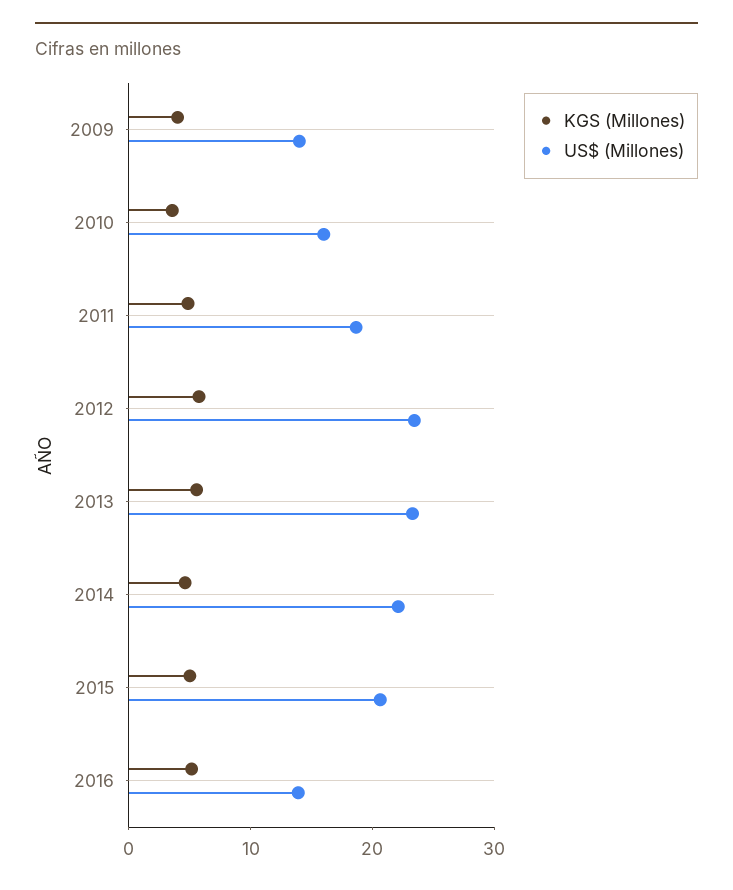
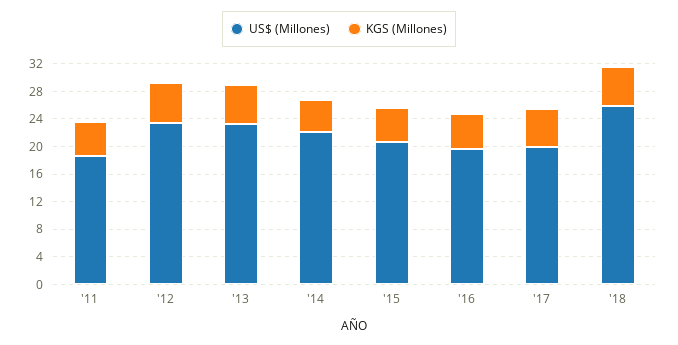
KGS (Millones), 2009: 4 -> none
US$ (Millones), 2009: 14 -> none
KGS (Millones), 2010: 4 -> none
US$ (Millones), 2010: 16 -> none
US$ (Millones), 2016: 14 -> 20
US$ (Millones), '17: none -> 20
KGS (Millones), '17: none -> 6
US$ (Millones), '18: none -> 26
KGS (Millones), '18: none -> 6

